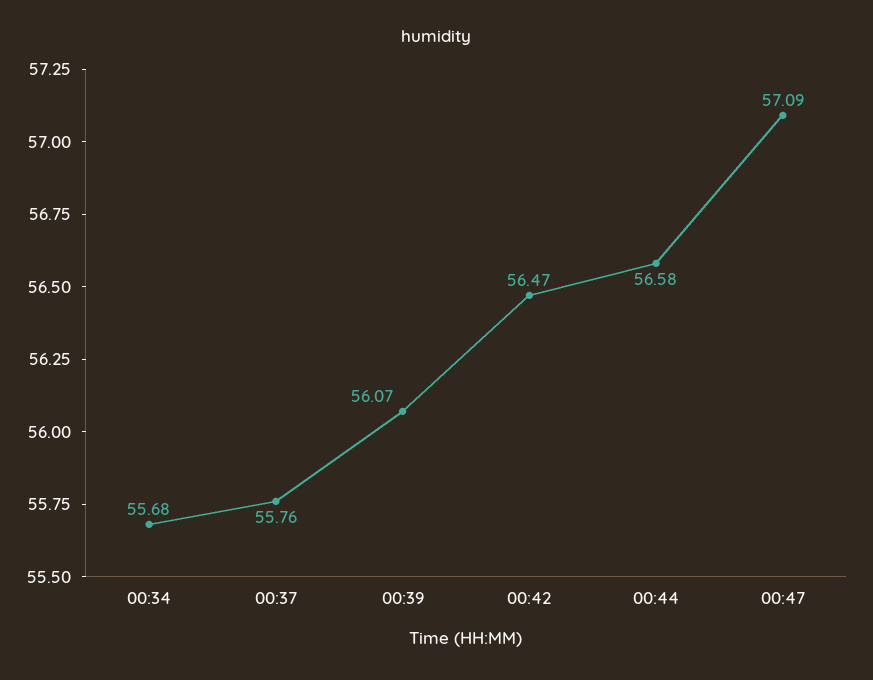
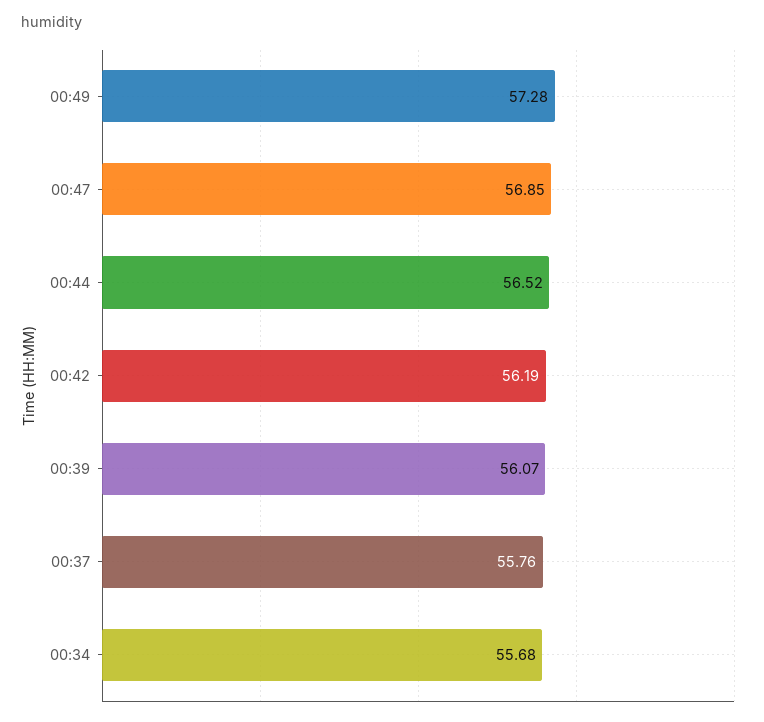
00:42: 56.47 -> 56.19
00:44: 56.58 -> 56.52
00:47: 57.09 -> 56.85
00:49: none -> 57.28

